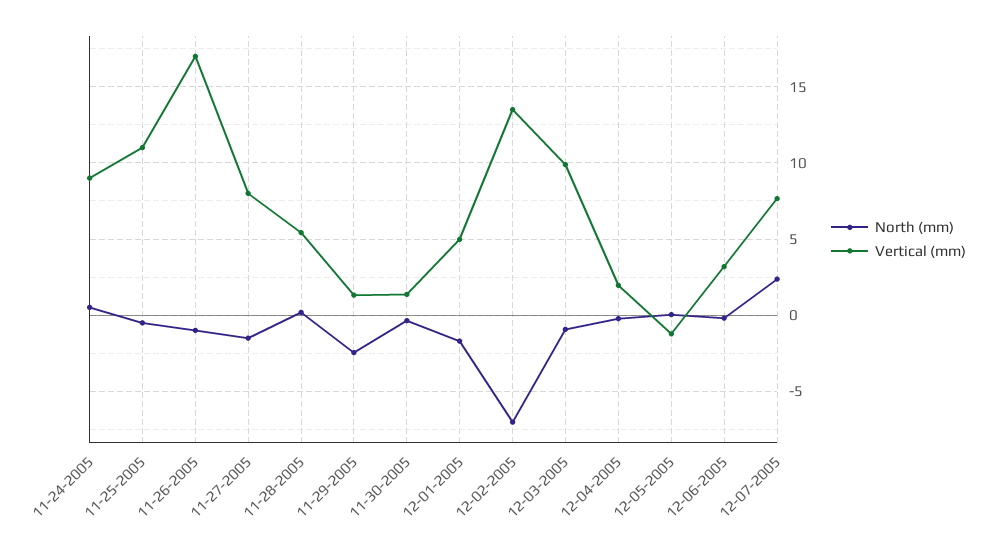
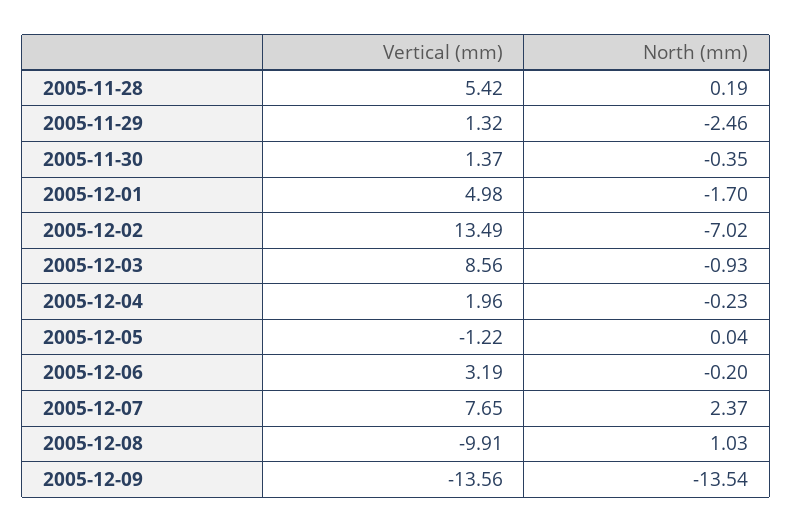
North (mm), 11-24-2005: 0.5 -> none
Vertical (mm), 11-24-2005: 9 -> none
North (mm), 11-25-2005: -0.5 -> none
Vertical (mm), 11-25-2005: 11 -> none
North (mm), 11-26-2005: -1 -> none
Vertical (mm), 11-26-2005: 17 -> none
North (mm), 11-27-2005: -1.5 -> none
Vertical (mm), 11-27-2005: 8 -> none
Vertical (mm), 12-03-2005: 10 -> 8.56
Vertical (mm), 2005-12-08: none -> -9.91
North (mm), 2005-12-08: none -> 1.03
Vertical (mm), 2005-12-09: none -> -13.56
North (mm), 2005-12-09: none -> -13.54

